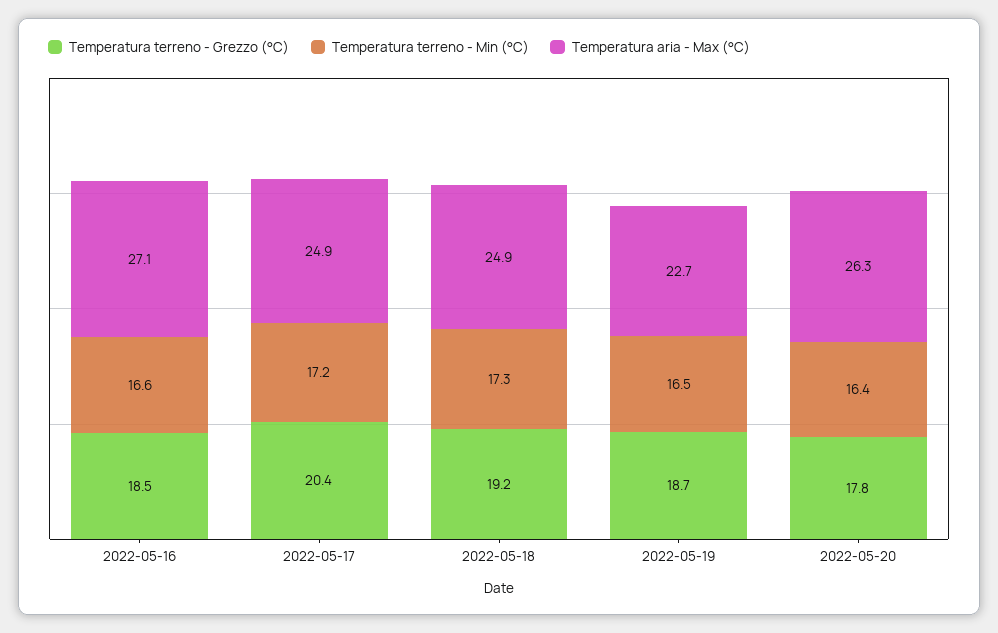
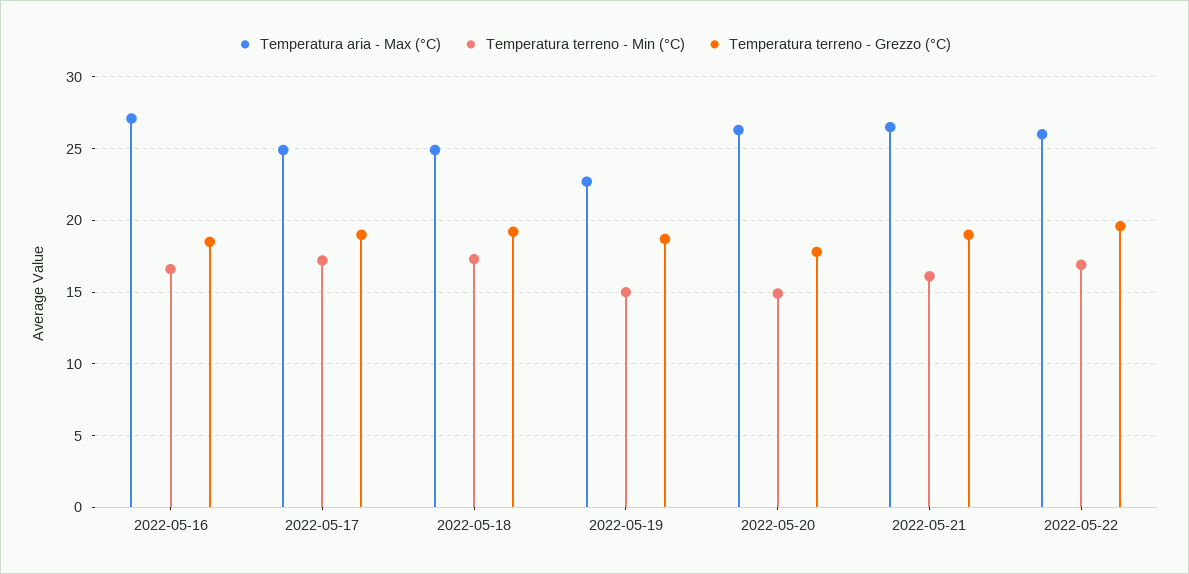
Temperatura terreno - Grezzo (°C), 2022-05-17: 20.4 -> 19
Temperatura terreno - Min (°C), 2022-05-19: 16.5 -> 15
Temperatura terreno - Min (°C), 2022-05-20: 16.4 -> 15
Temperatura aria - Max (°C), 2022-05-21: none -> 26.5
Temperatura terreno - Min (°C), 2022-05-21: none -> 16
Temperatura terreno - Grezzo (°C), 2022-05-21: none -> 19
Temperatura aria - Max (°C), 2022-05-22: none -> 26
Temperatura terreno - Min (°C), 2022-05-22: none -> 17
Temperatura terreno - Grezzo (°C), 2022-05-22: none -> 19.5

